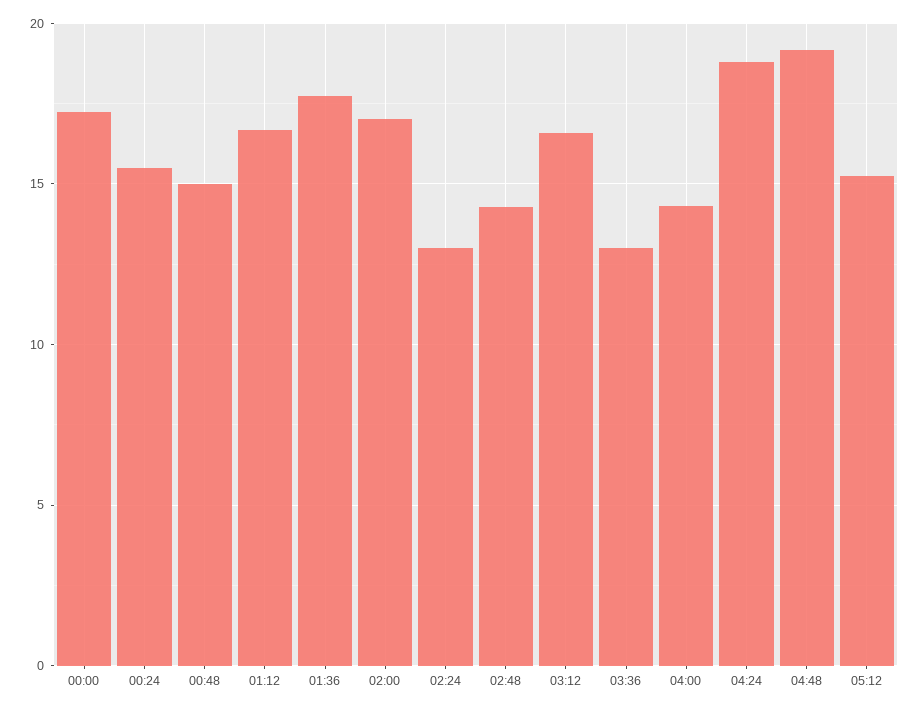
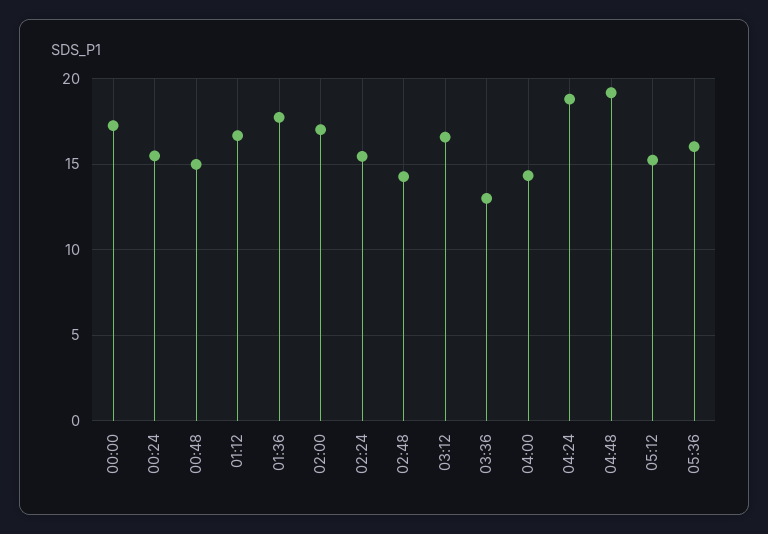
02:24: 13 -> 15.5
05:36: none -> 16

